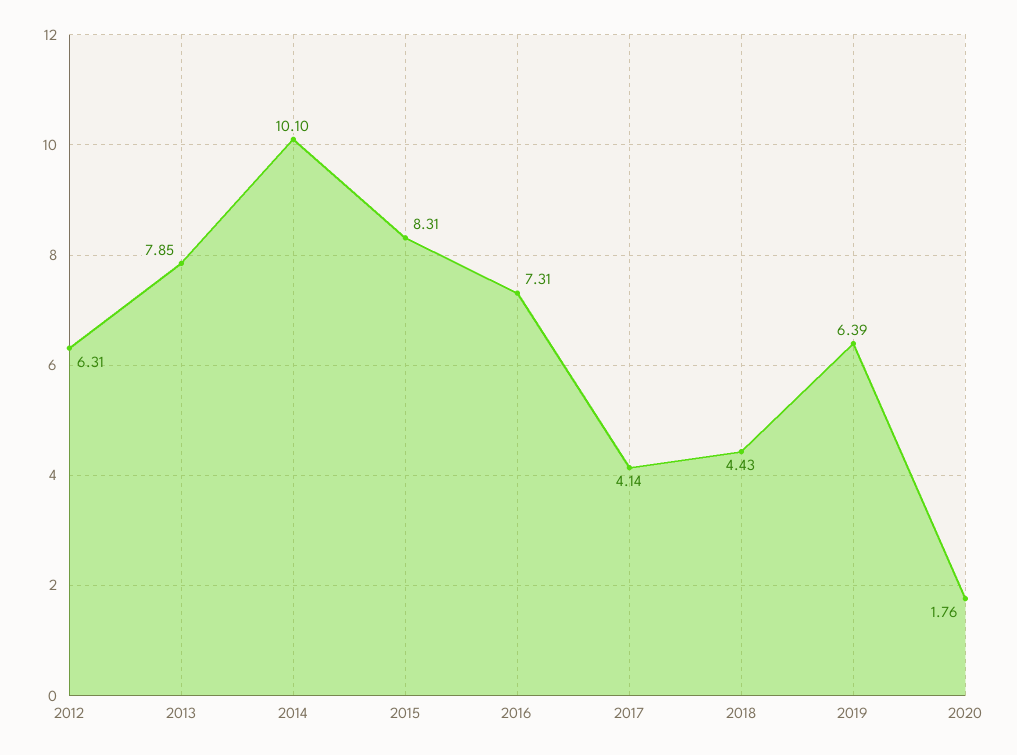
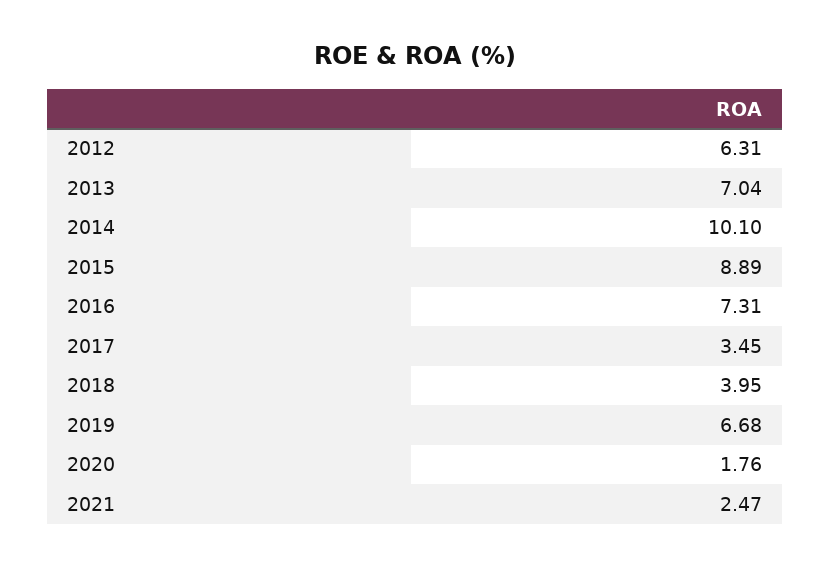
2013: 7.85 -> 7.04
2015: 8.31 -> 8.89
2017: 4.14 -> 3.45
2018: 4.43 -> 3.95
2019: 6.39 -> 6.68
2021: none -> 2.47

